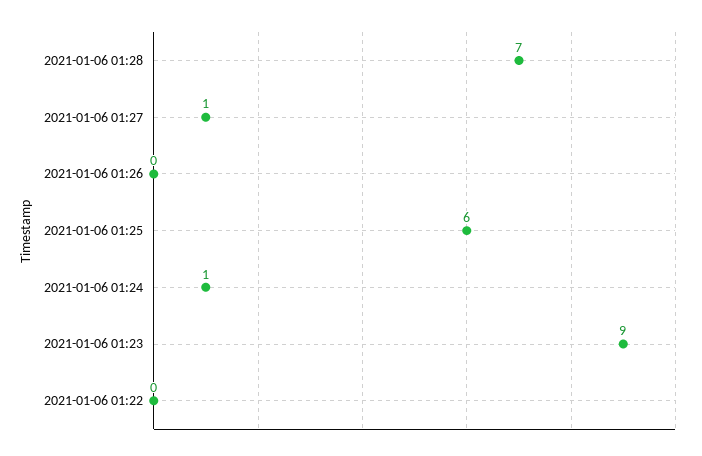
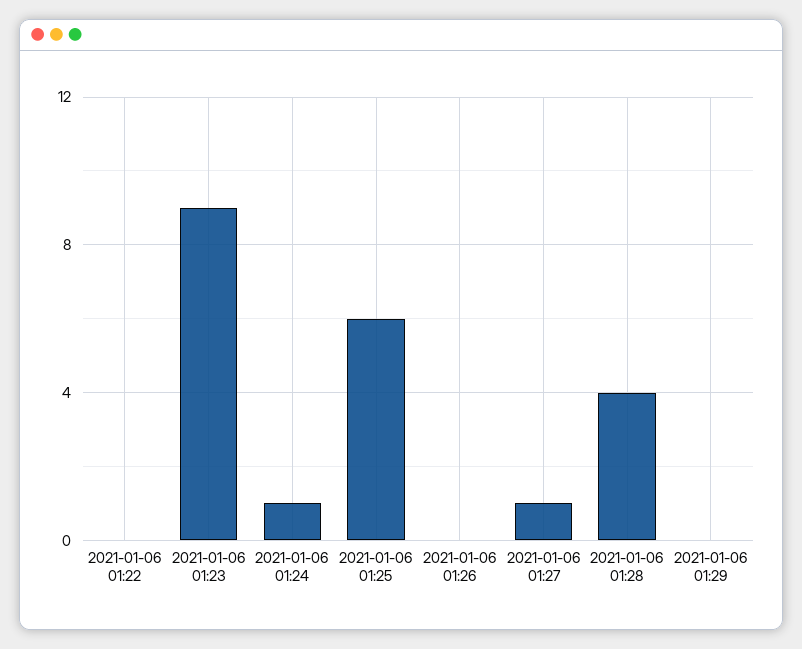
2021-01-06 01:28: 7 -> 4
2021-01-06 01:29: none -> 0

